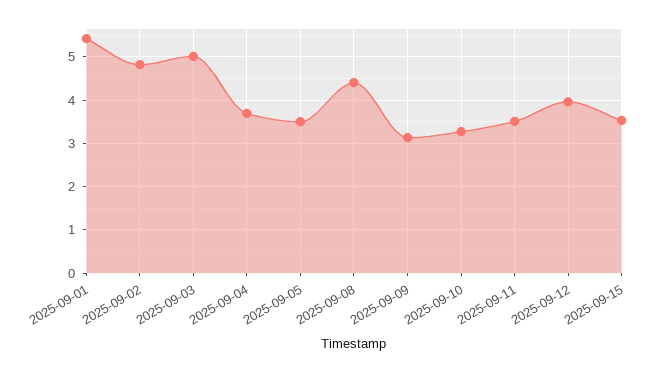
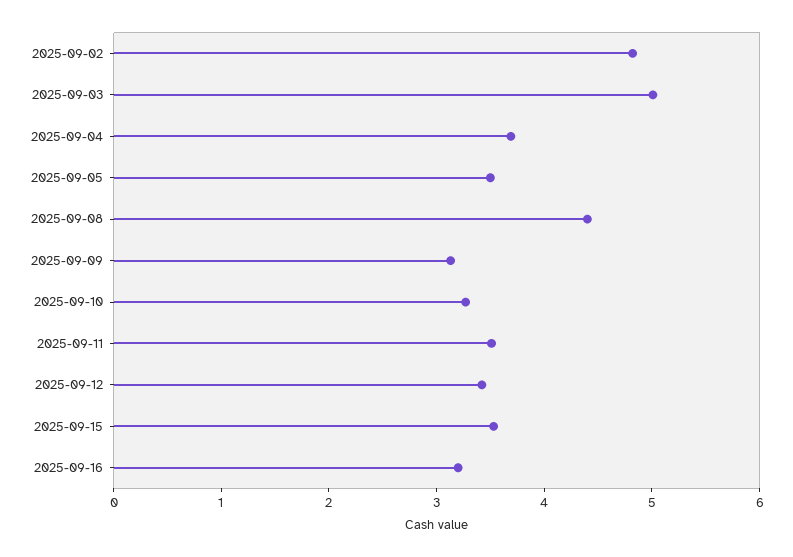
2025-09-01: 5.4 -> none
2025-09-12: 4 -> 3.4
2025-09-16: none -> 3.2

